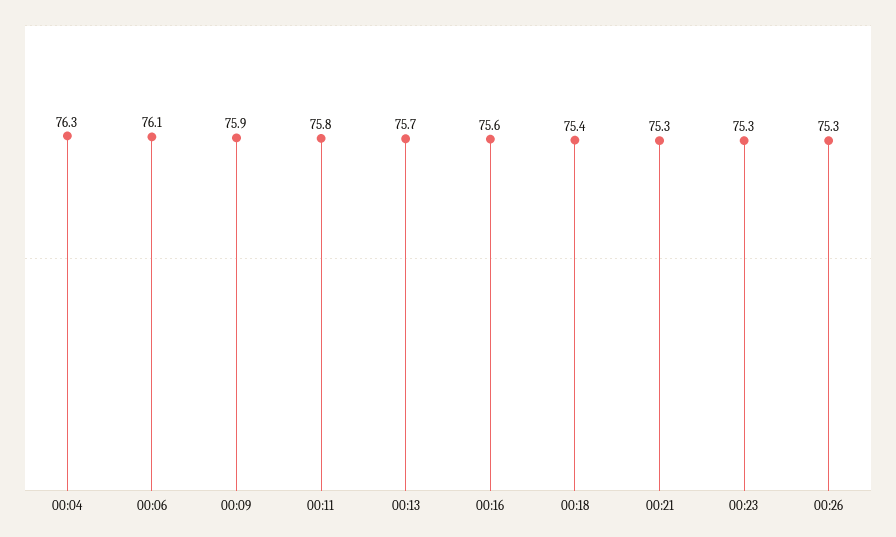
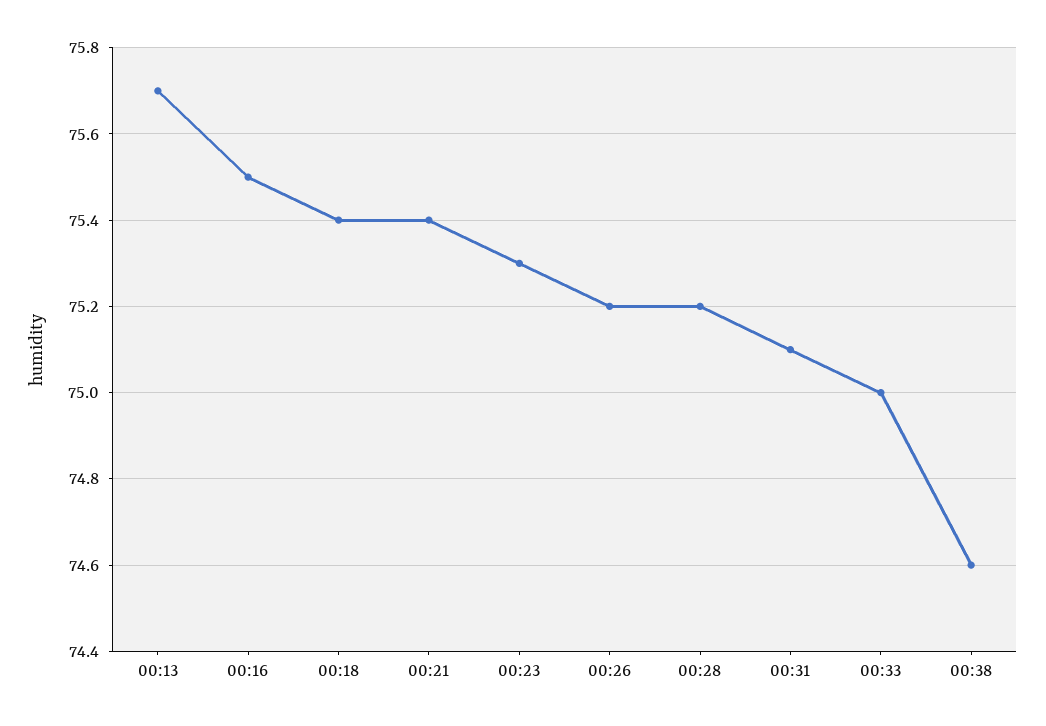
00:04: 76.3 -> none
00:06: 76.1 -> none
00:09: 75.9 -> none
00:11: 75.8 -> none
00:16: 75.6 -> 75.5
00:21: 75.3 -> 75.4
00:26: 75.3 -> 75.2
00:28: none -> 75.2
00:31: none -> 75.1
00:33: none -> 75
00:38: none -> 74.6

